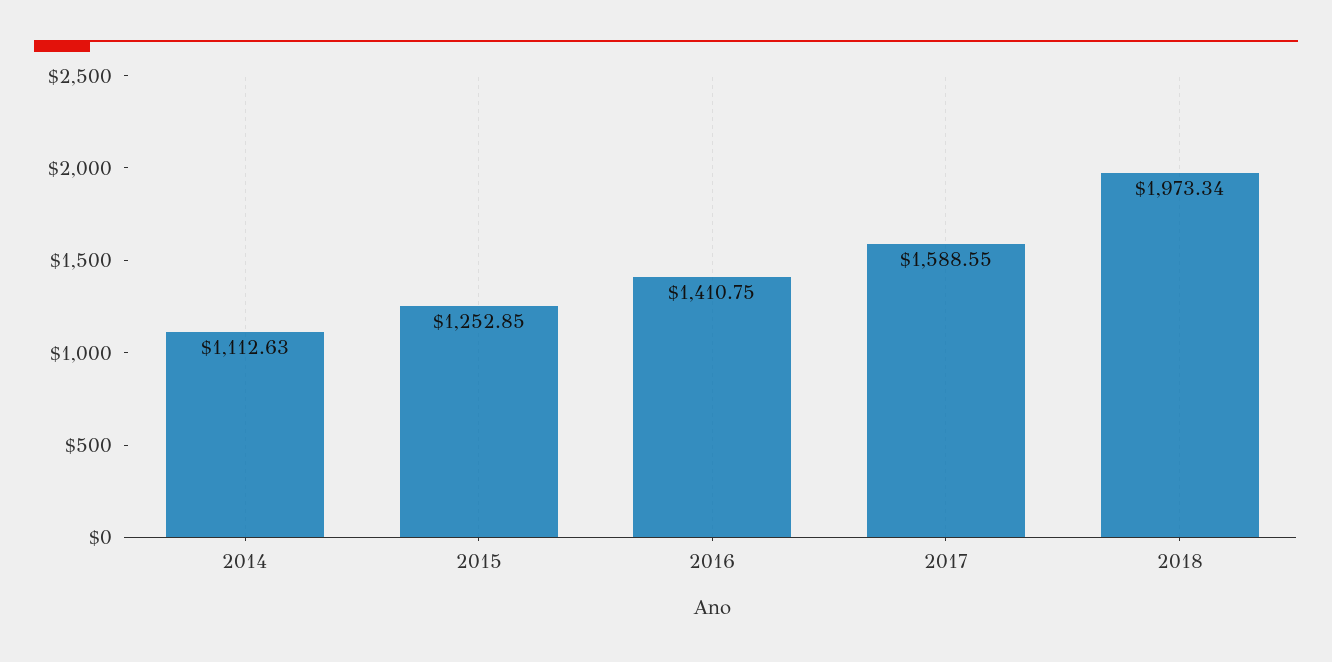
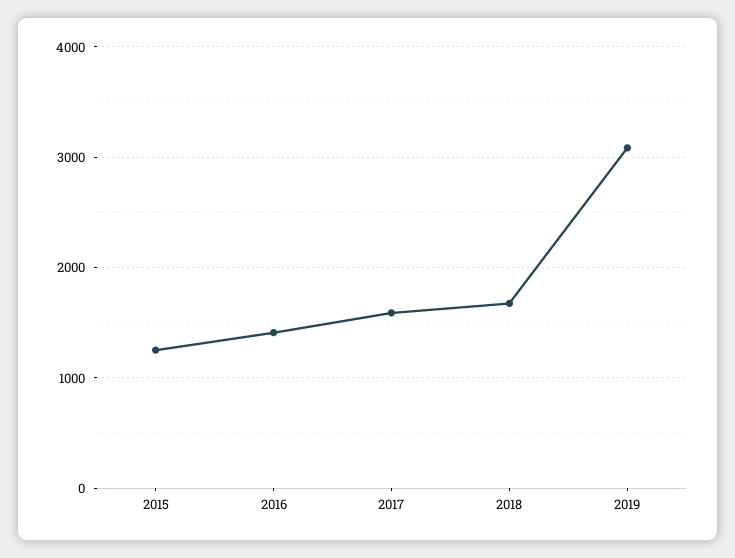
2014: 1112.63 -> none
2018: 1973.34 -> 1700
2019: none -> 3100

